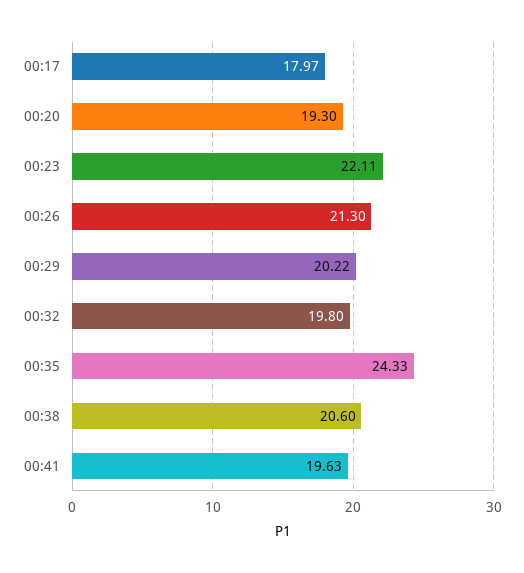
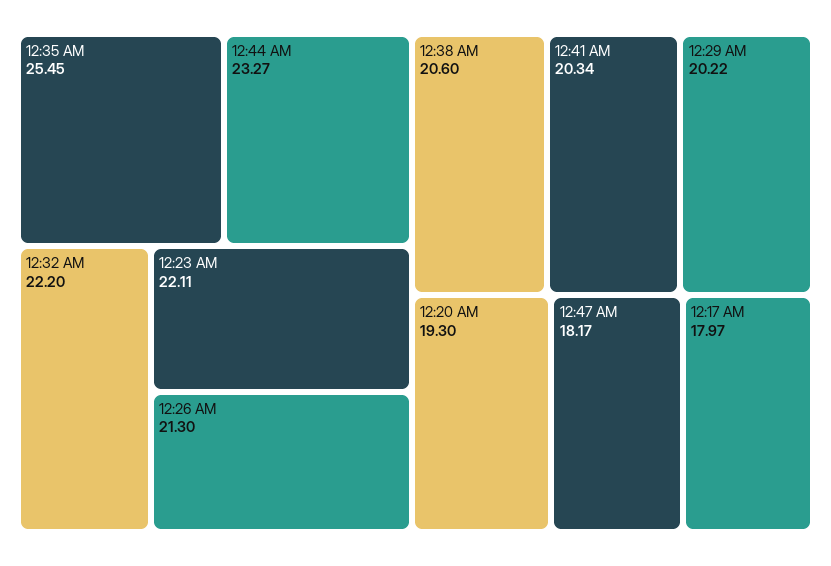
00:32: 19.8 -> 22.2
00:35: 24.33 -> 25.45
00:41: 19.63 -> 20.34
12:44 AM: none -> 23.27
12:47 AM: none -> 18.17

